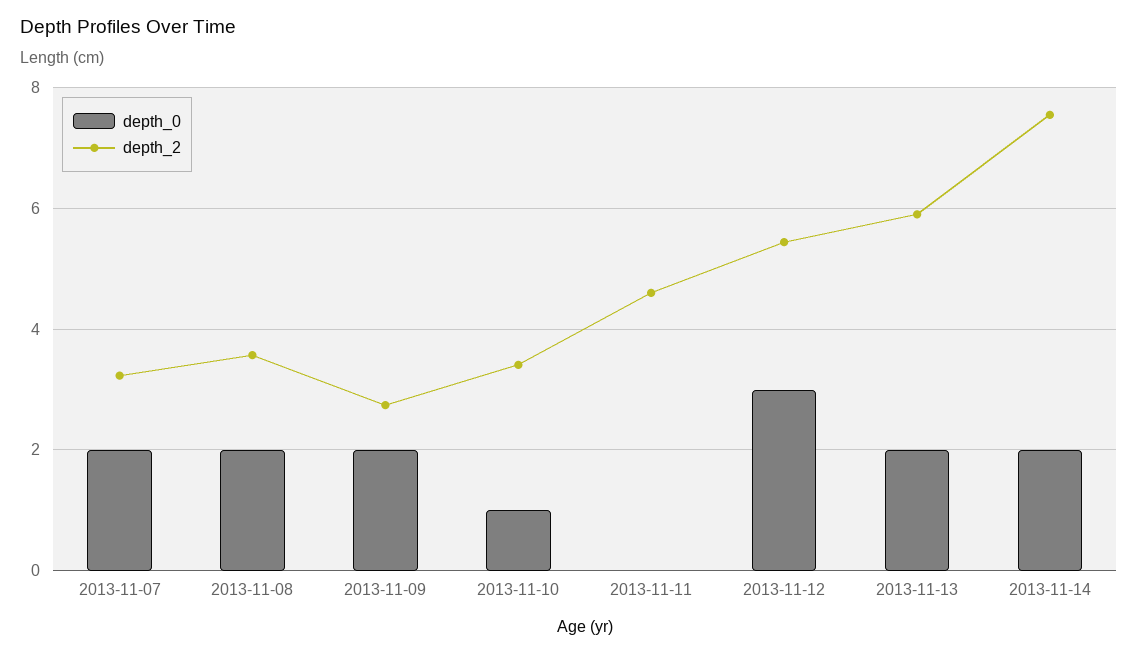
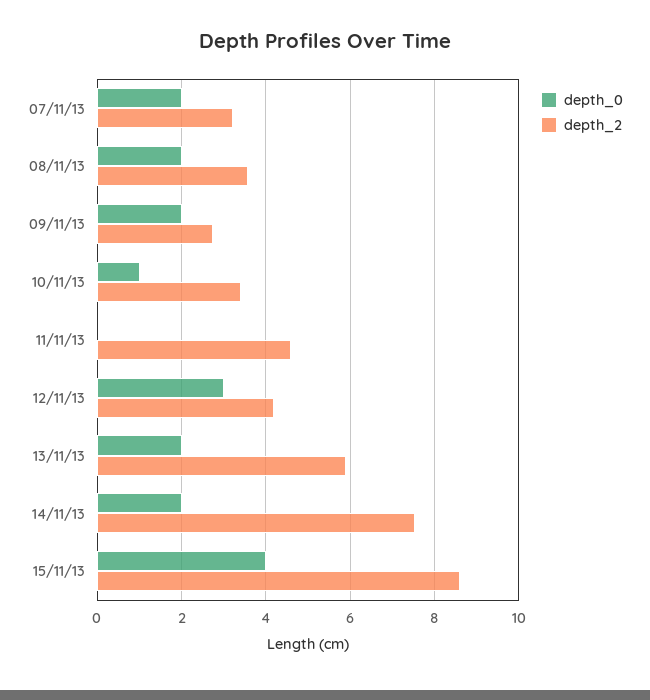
depth_2, 2013-11-12: 5.4 -> 4.2
depth_0, 15/11/13: none -> 4
depth_2, 15/11/13: none -> 8.6

